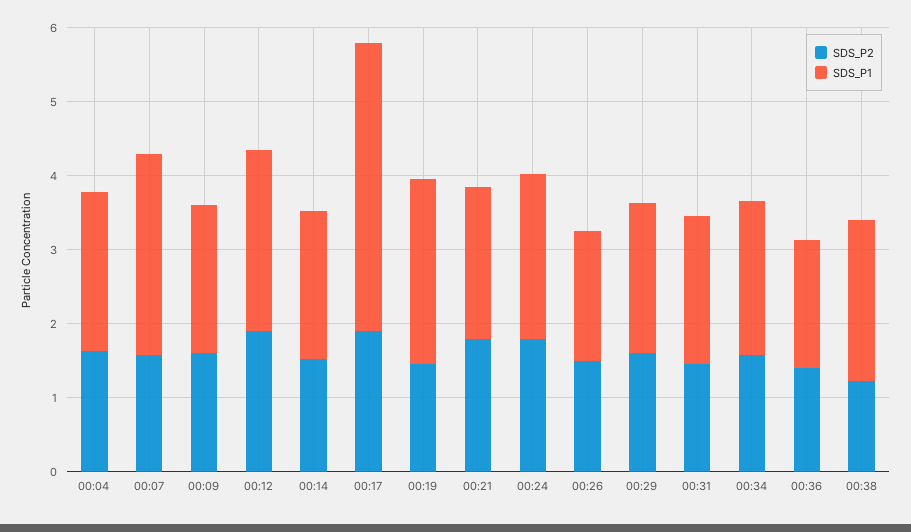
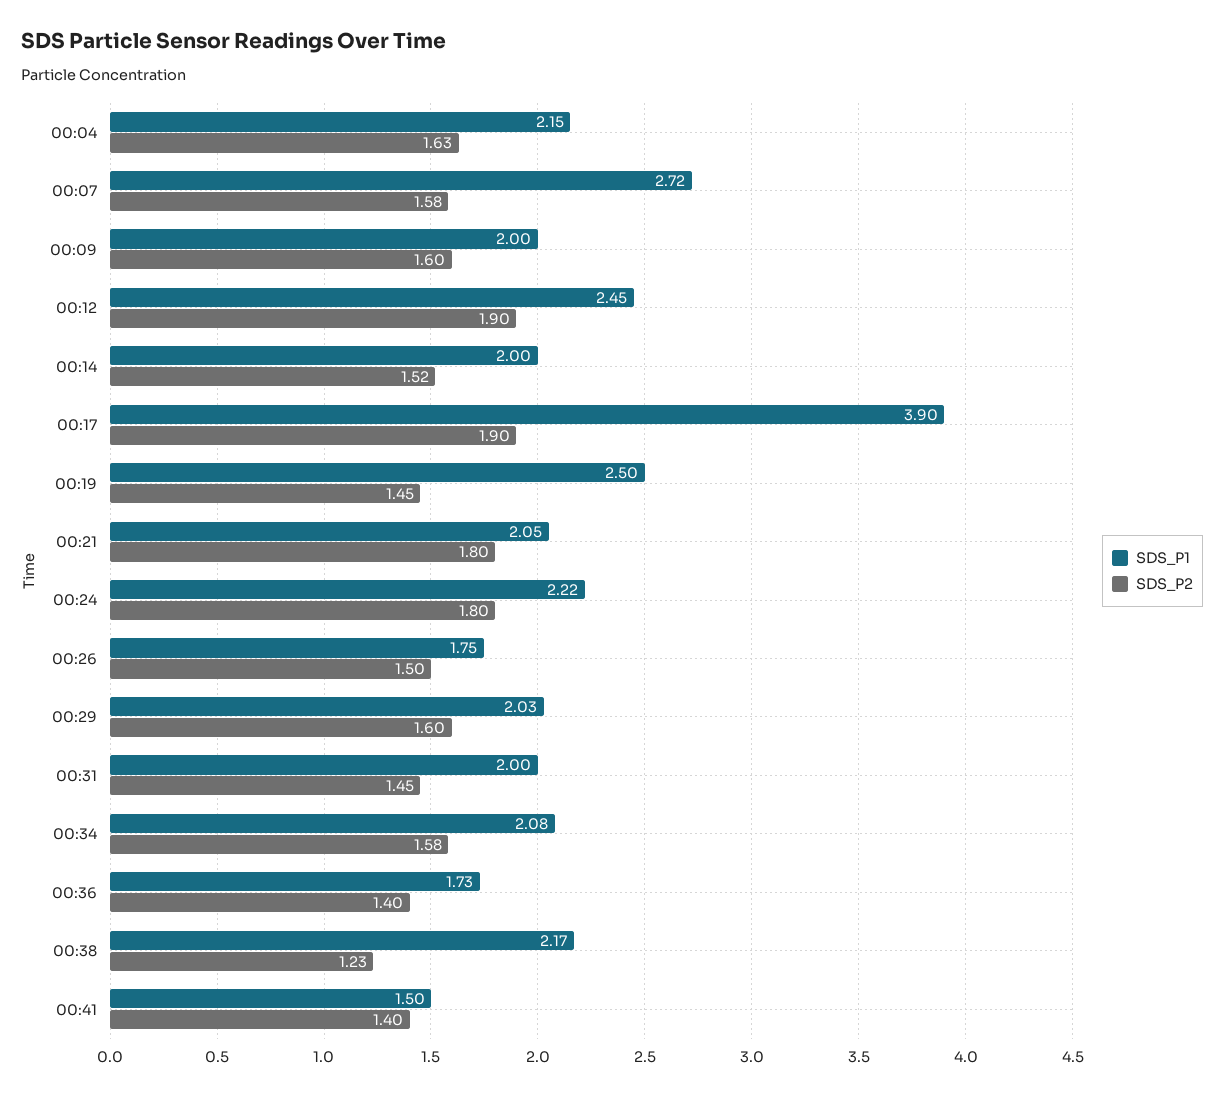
SDS_P1, 00:41: none -> 1.5
SDS_P2, 00:41: none -> 1.4

